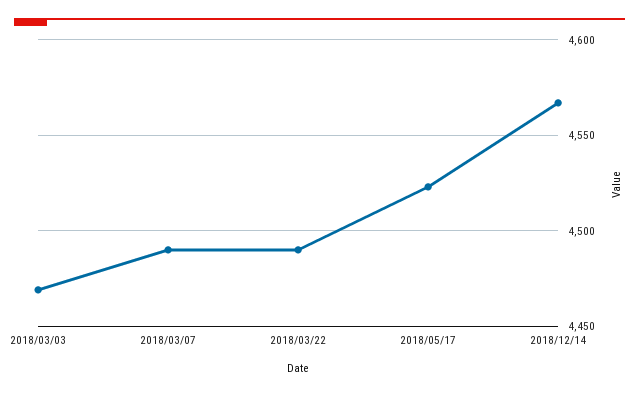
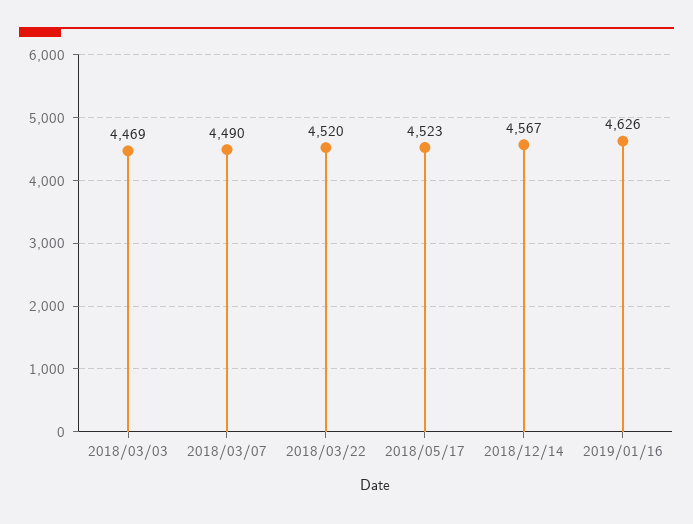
2018/03/22: 4490 -> 4520
2019/01/16: none -> 4626

